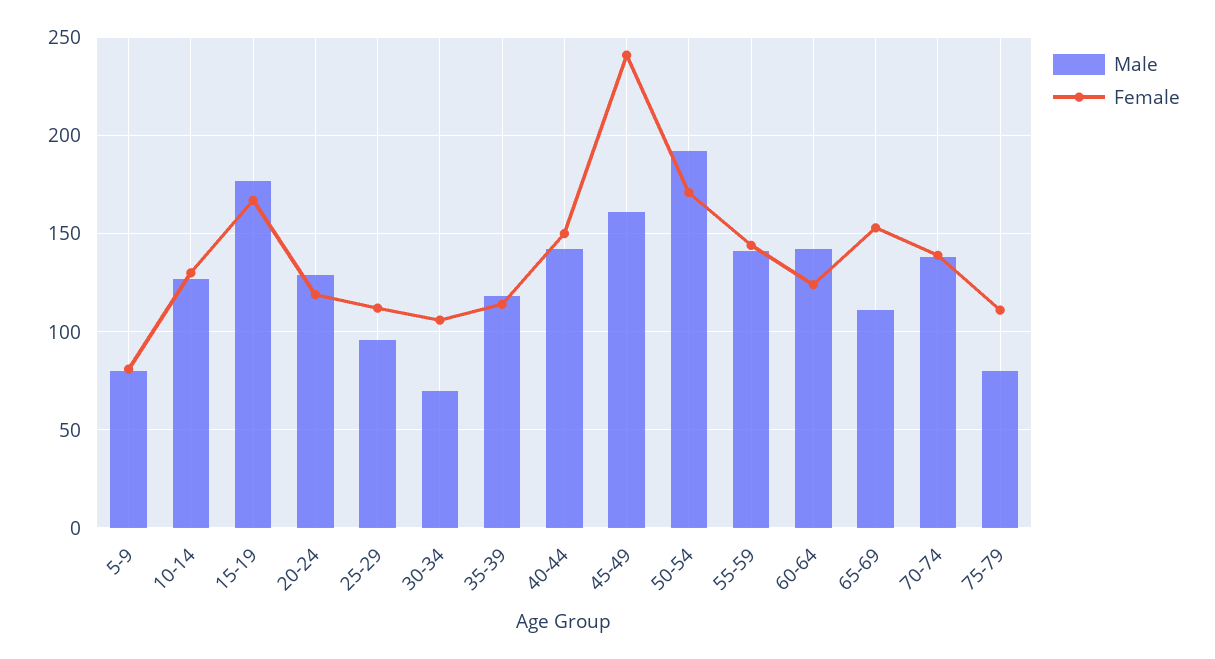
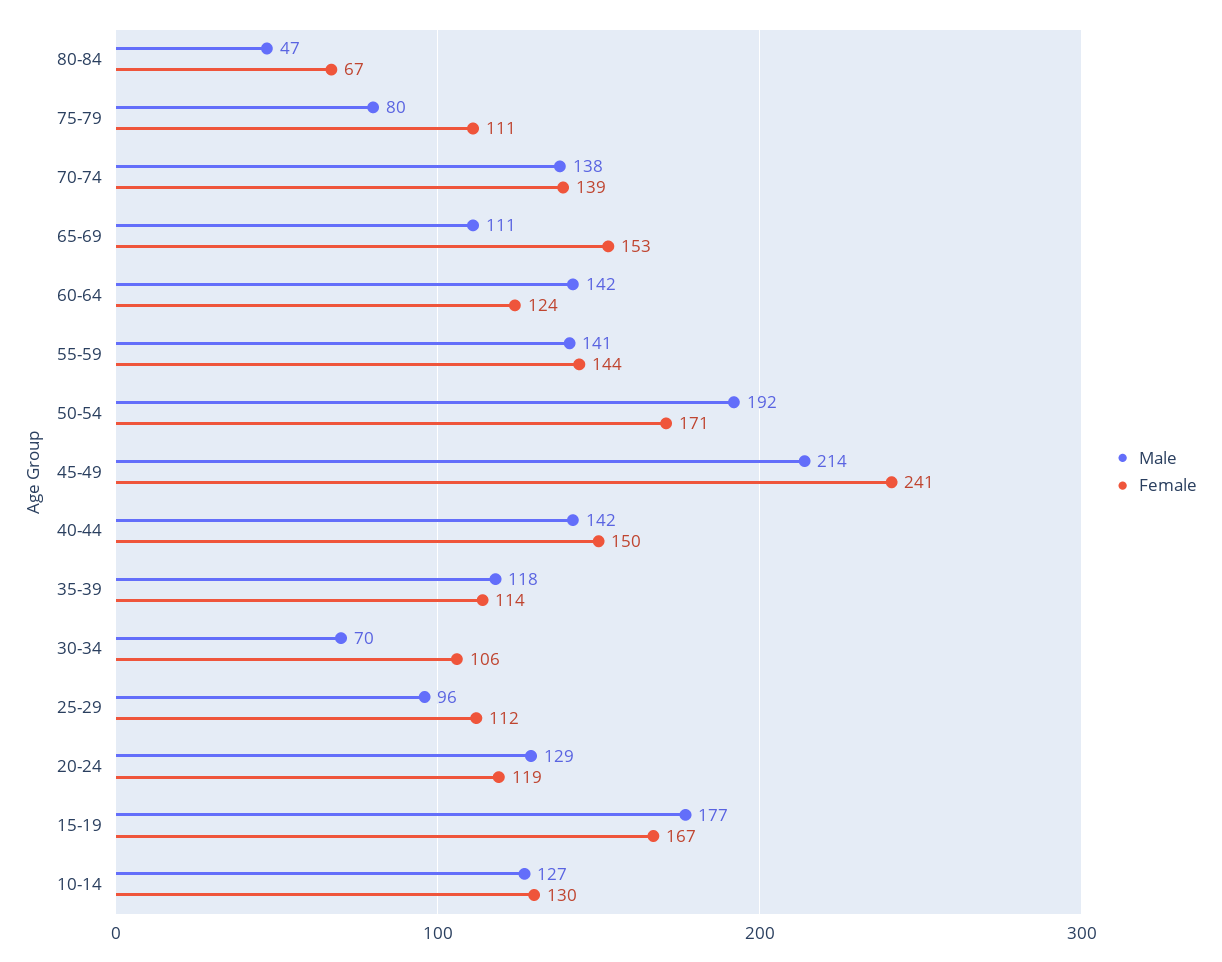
Male, 5-9: 80 -> none
Female, 5-9: 80 -> none
Male, 45-49: 160 -> 214
Male, 80-84: none -> 47
Female, 80-84: none -> 67

